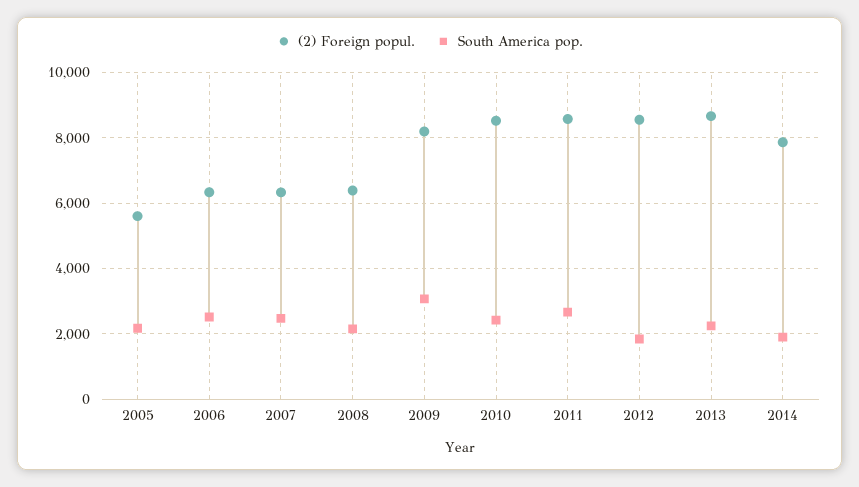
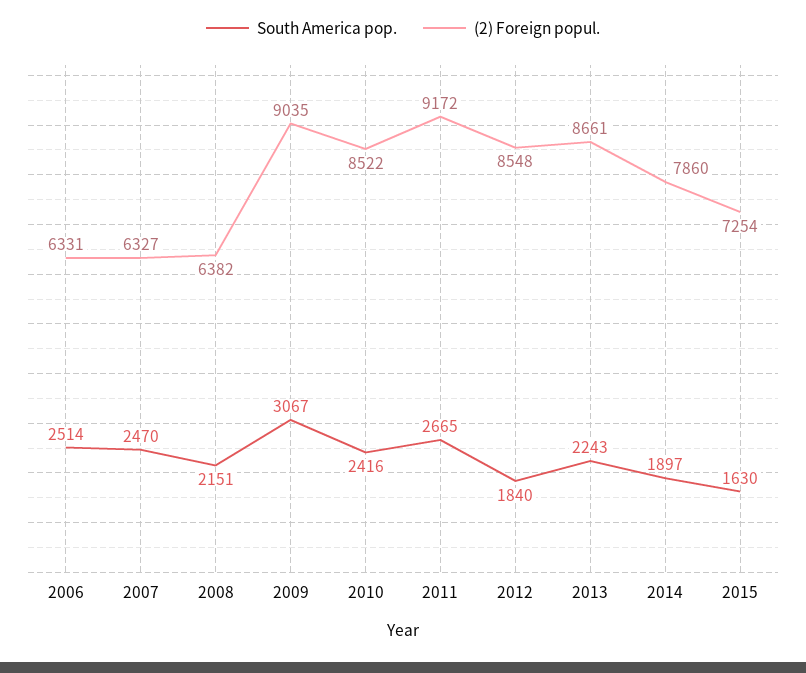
(2) Foreign popul., 2005: 5600 -> none
South America pop., 2005: 2200 -> none
(2) Foreign popul., 2009: 8200 -> 9035
(2) Foreign popul., 2011: 8600 -> 9172
South America pop., 2015: none -> 1630
(2) Foreign popul., 2015: none -> 7254

